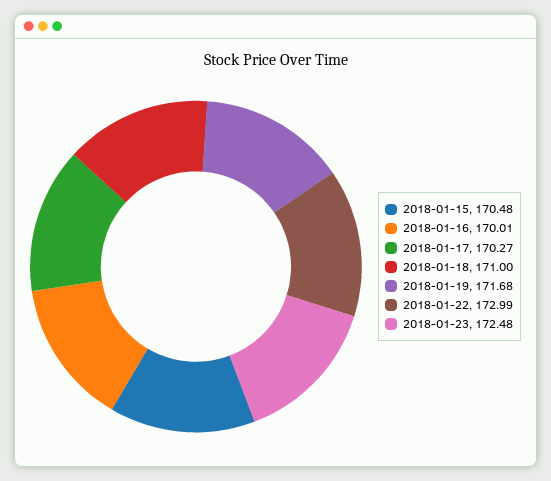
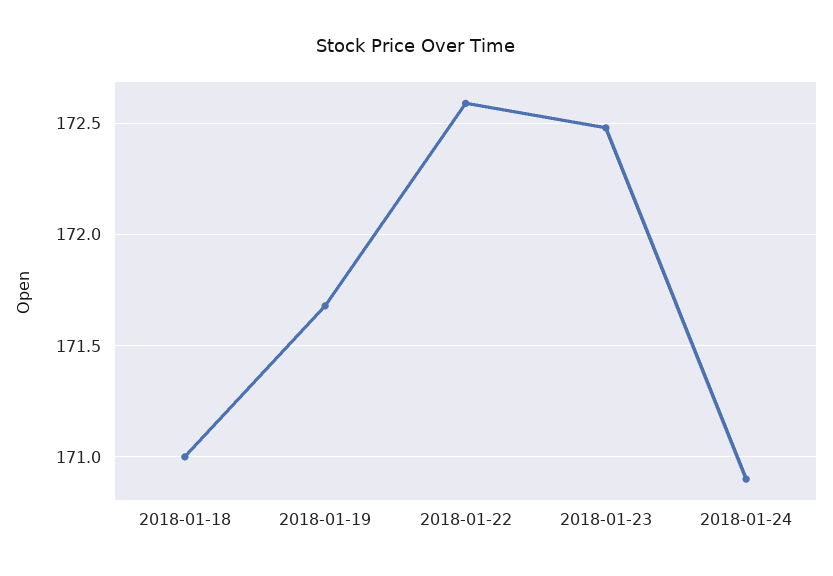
2018-01-15: 170.48 -> none
2018-01-16: 170.01 -> none
2018-01-17: 170.27 -> none
2018-01-22: 172.99 -> 172.6
2018-01-24: none -> 170.9

